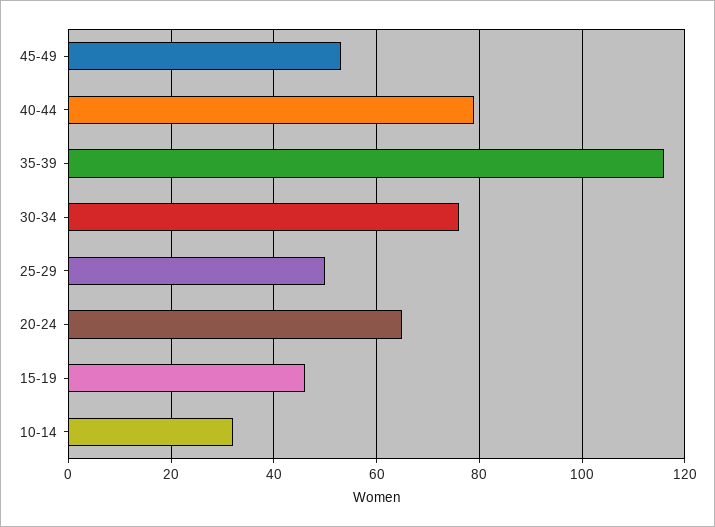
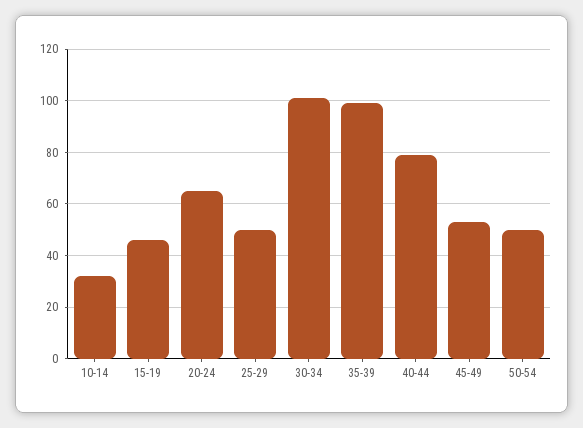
35-39: 115 -> 100
30-34: 75 -> 100
50-54: none -> 50

